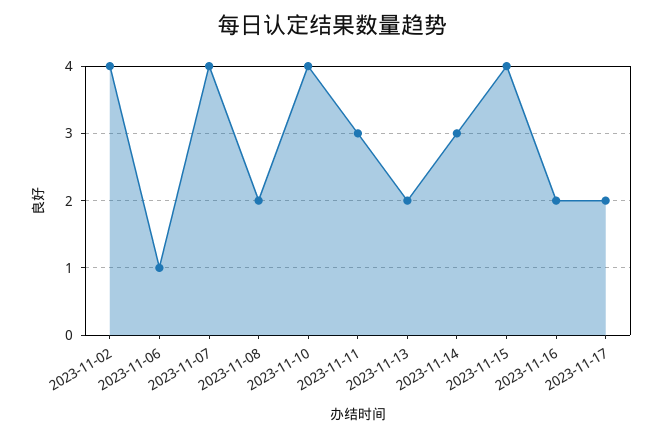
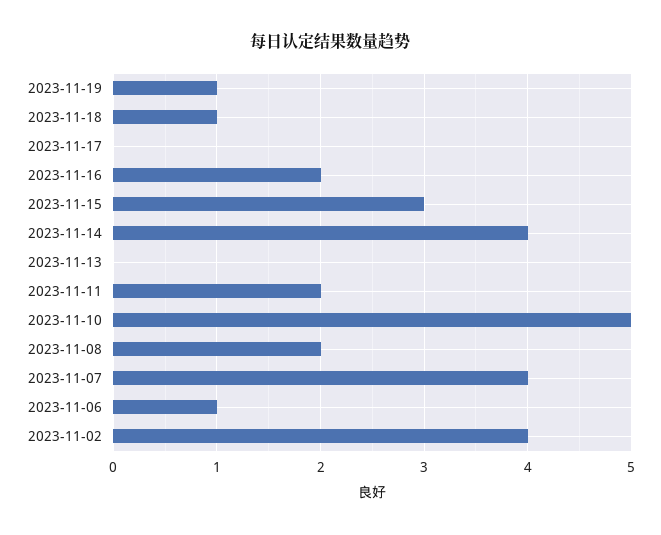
2023-11-10: 4 -> 5
2023-11-11: 3 -> 2
2023-11-13: 2 -> 0
2023-11-14: 3 -> 4
2023-11-15: 4 -> 3
2023-11-17: 2 -> 0
2023-11-19: none -> 1
2023-11-18: none -> 1

